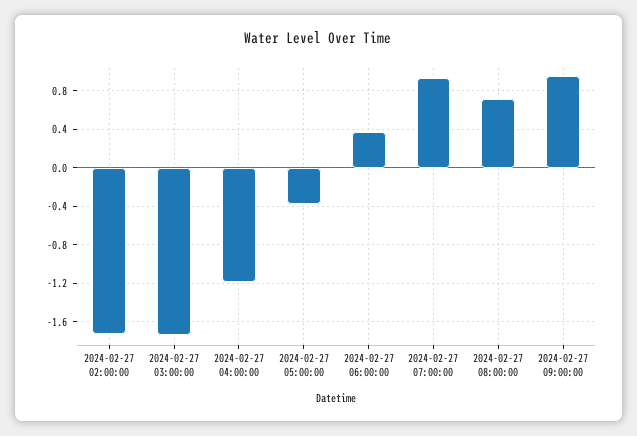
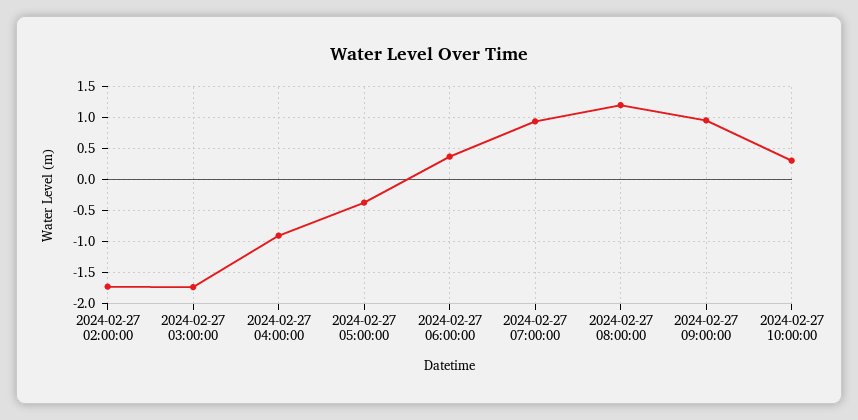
2024-02-27 04:00:00: -1.2 -> -0.9
2024-02-27 08:00:00: 0.7 -> 1.2
2024-02-27 10:00:00: none -> 0.3

